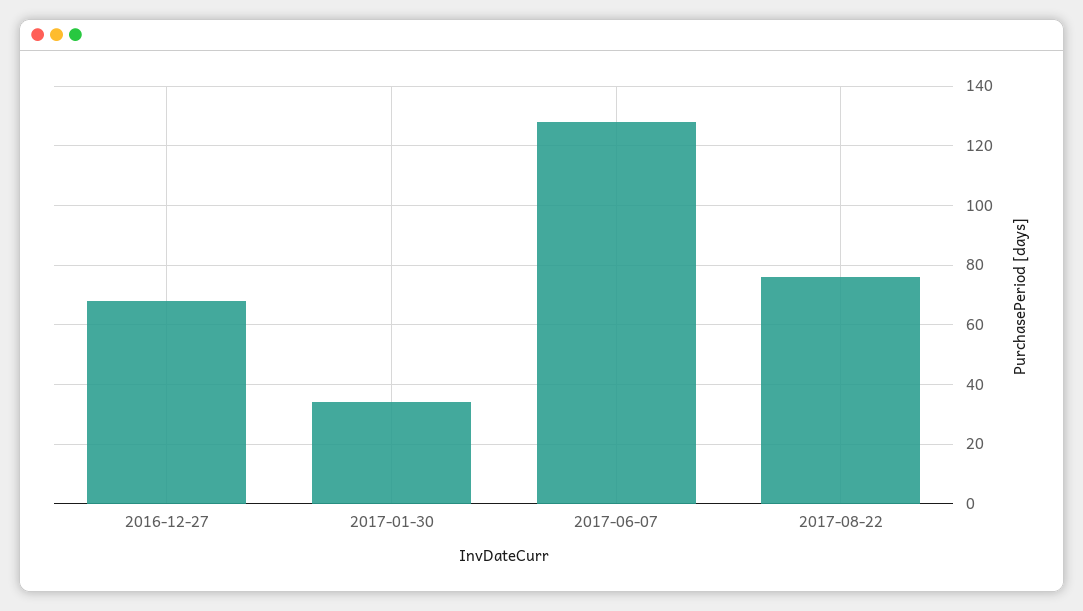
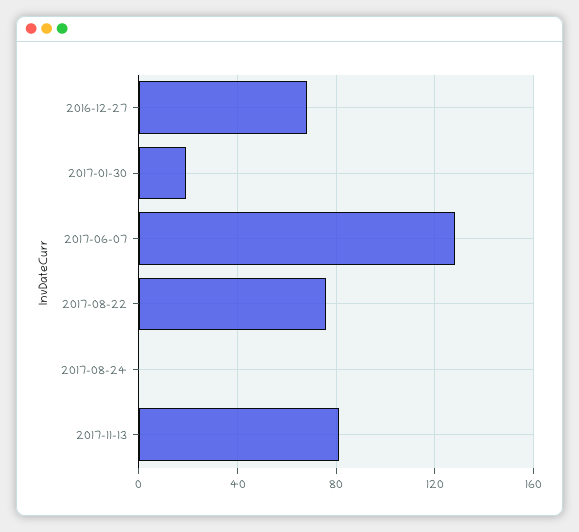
2017-01-30: 35 -> 20
2017-08-24: none -> 0
2017-11-13: none -> 80

